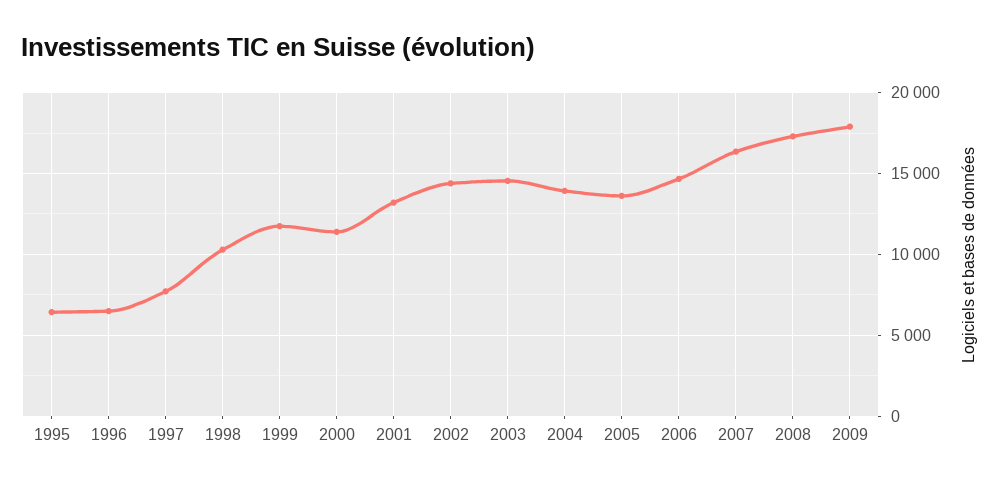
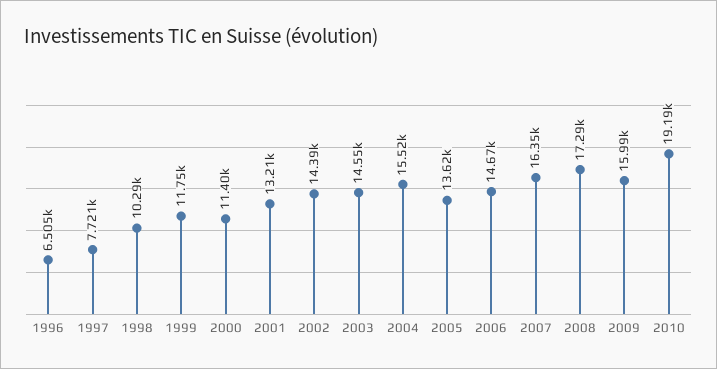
1995: 6500 -> none
2004: 14000 -> 15520
2009: 18000 -> 15990
2010: none -> 19190

